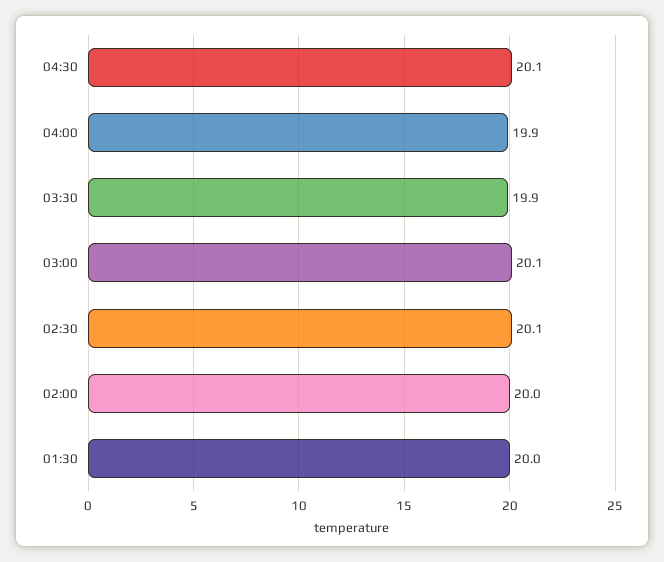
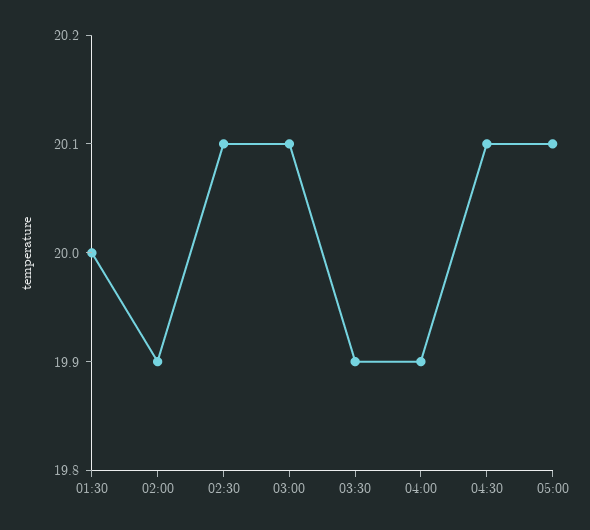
02:00: 20 -> 19.9
05:00: none -> 20.1

